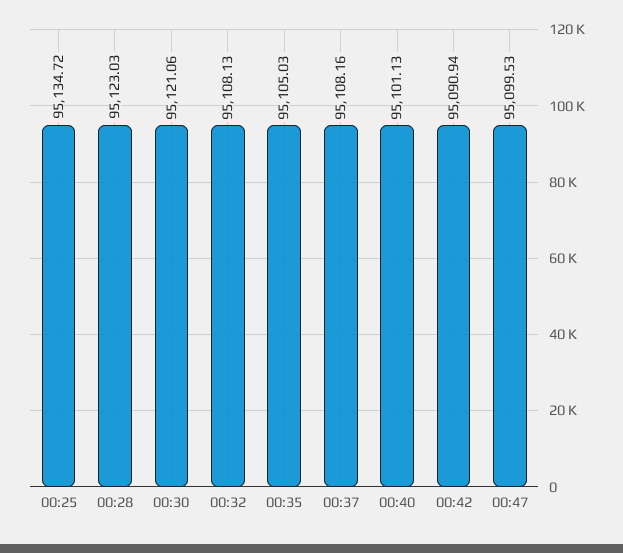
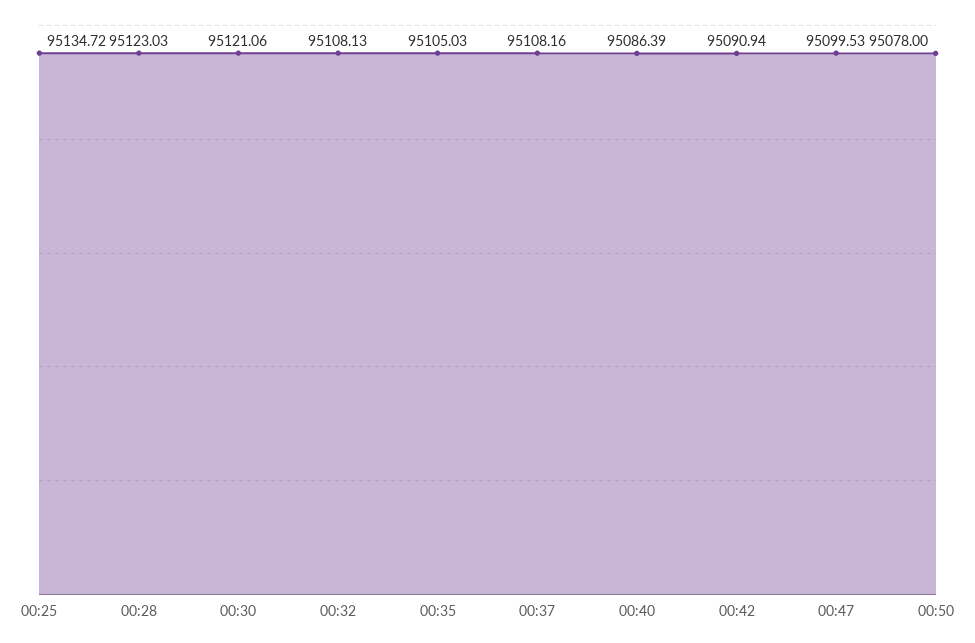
00:40: 95101.13 -> 95086.39
00:50: none -> 95078

